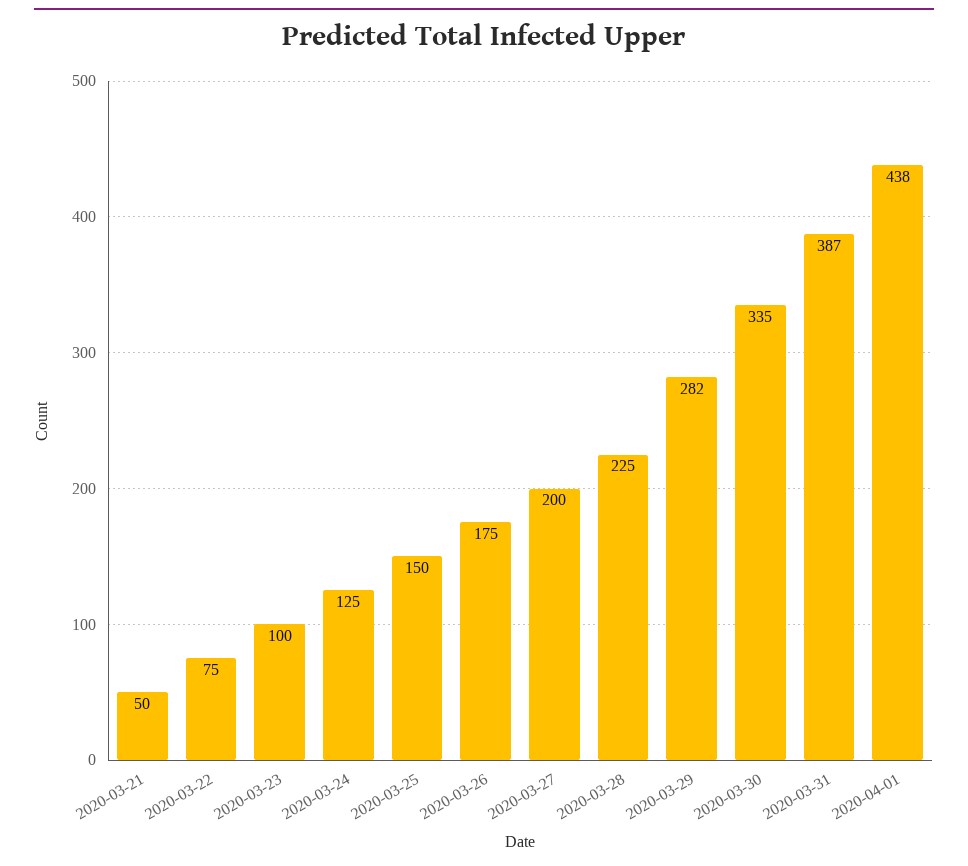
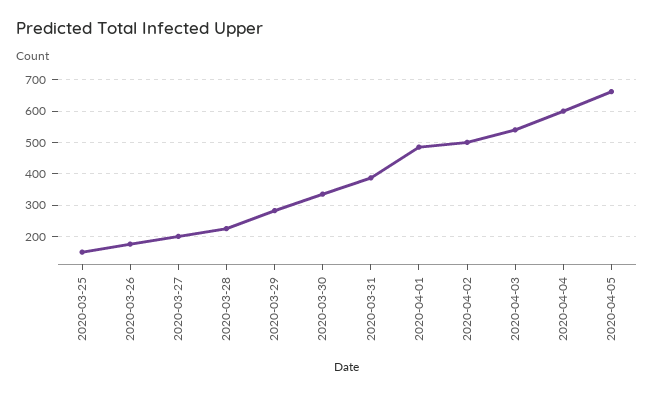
2020-03-21: 50 -> none
2020-03-22: 75 -> none
2020-03-23: 100 -> none
2020-03-24: 125 -> none
2020-04-01: 438 -> 480
2020-04-02: none -> 500
2020-04-03: none -> 540
2020-04-04: none -> 600
2020-04-05: none -> 660

